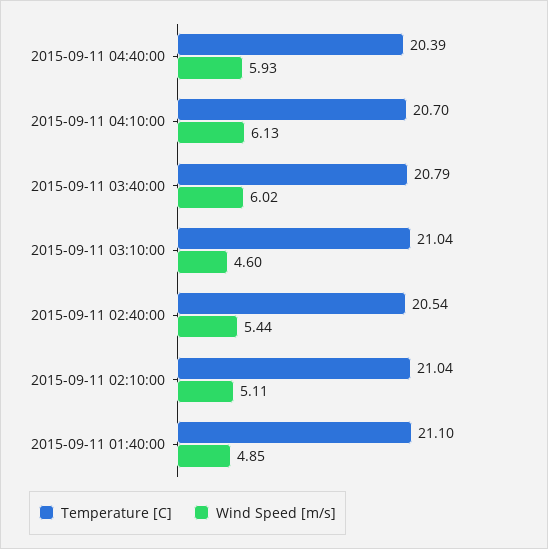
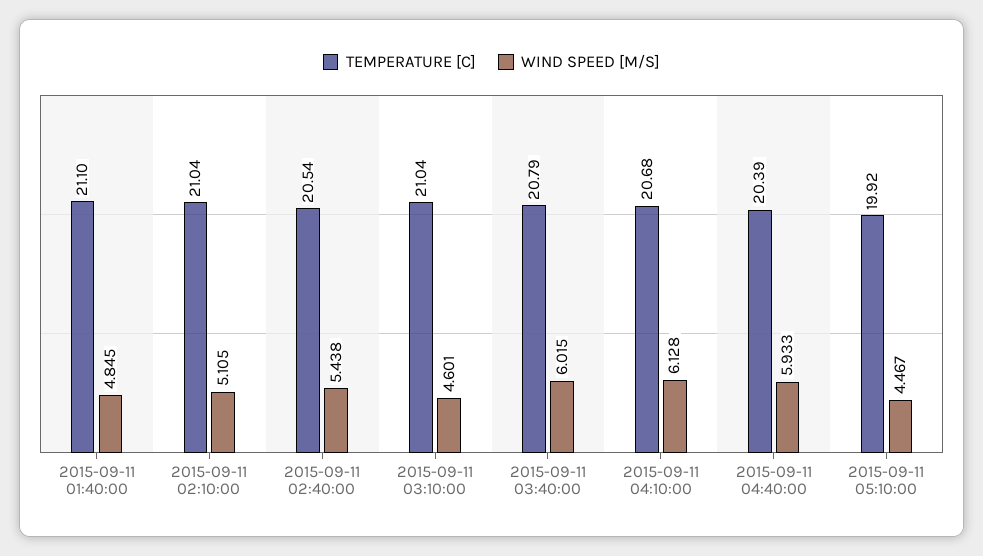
Temperature [C], 2015-09-11 04:10:00: 20.7 -> 20.68
Temperature [C], 2015-09-11 05:10:00: none -> 19.92
Wind Speed [m/s], 2015-09-11 05:10:00: none -> 4.467

